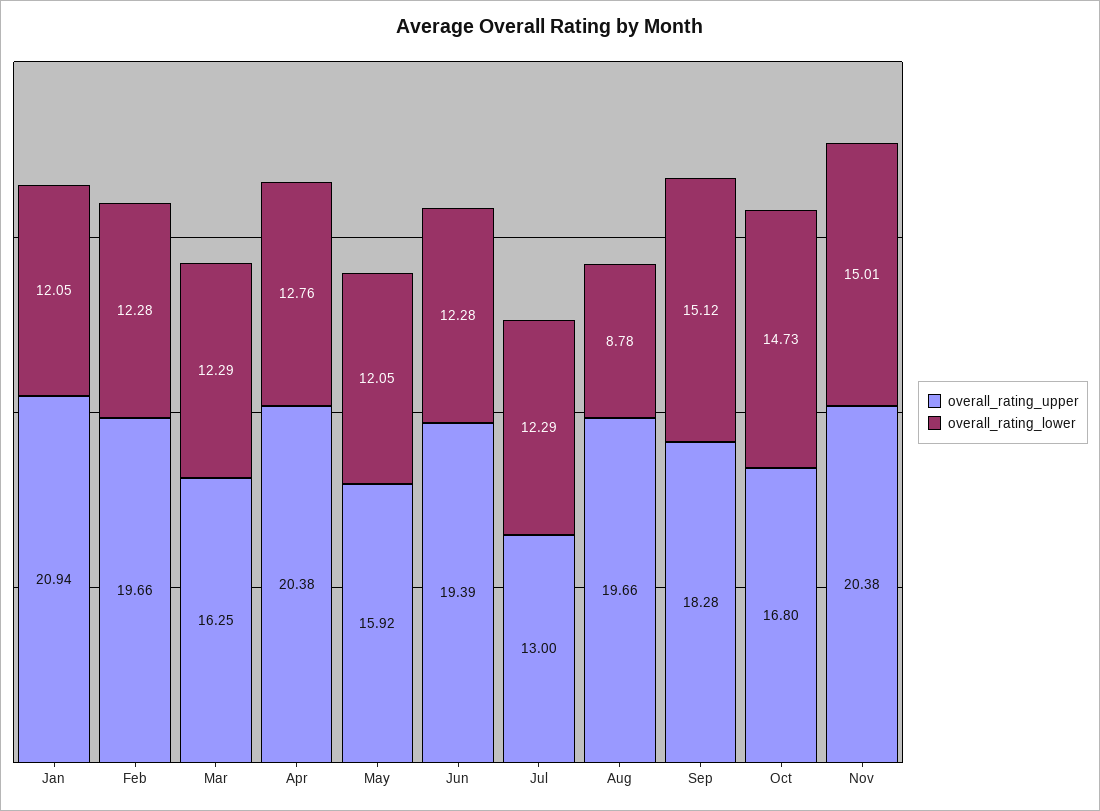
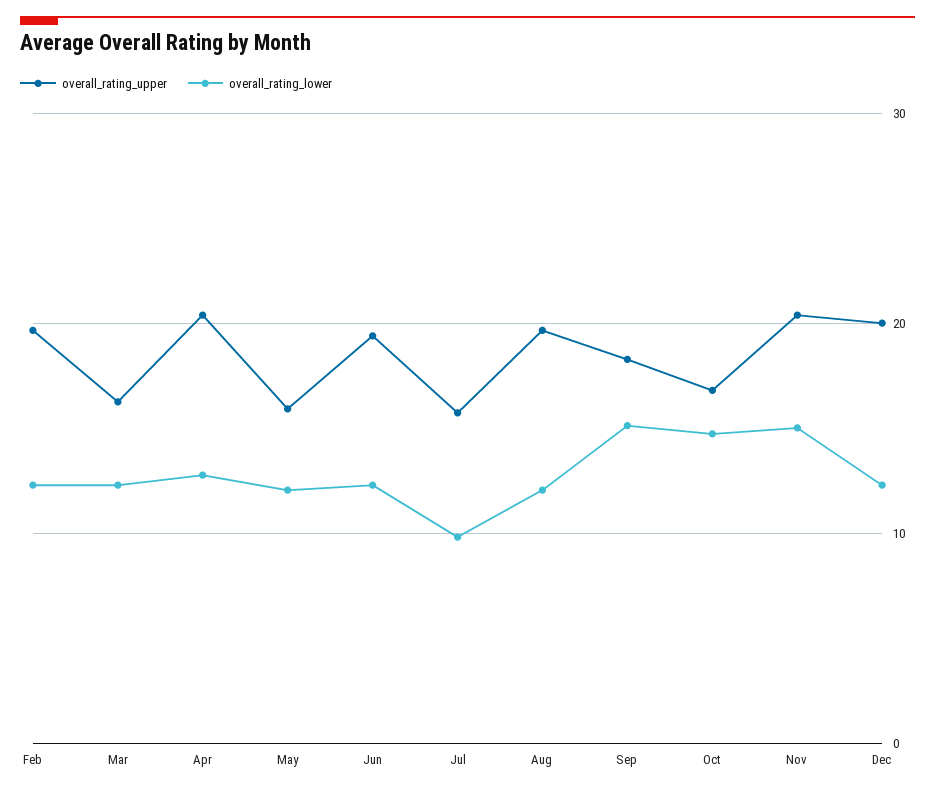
overall_rating_upper, Jan: 20.94 -> none
overall_rating_lower, Jan: 12.05 -> none
overall_rating_upper, Jul: 13 -> 16
overall_rating_lower, Jul: 12.29 -> 10
overall_rating_lower, Aug: 8.78 -> 12
overall_rating_upper, Dec: none -> 20
overall_rating_lower, Dec: none -> 12

